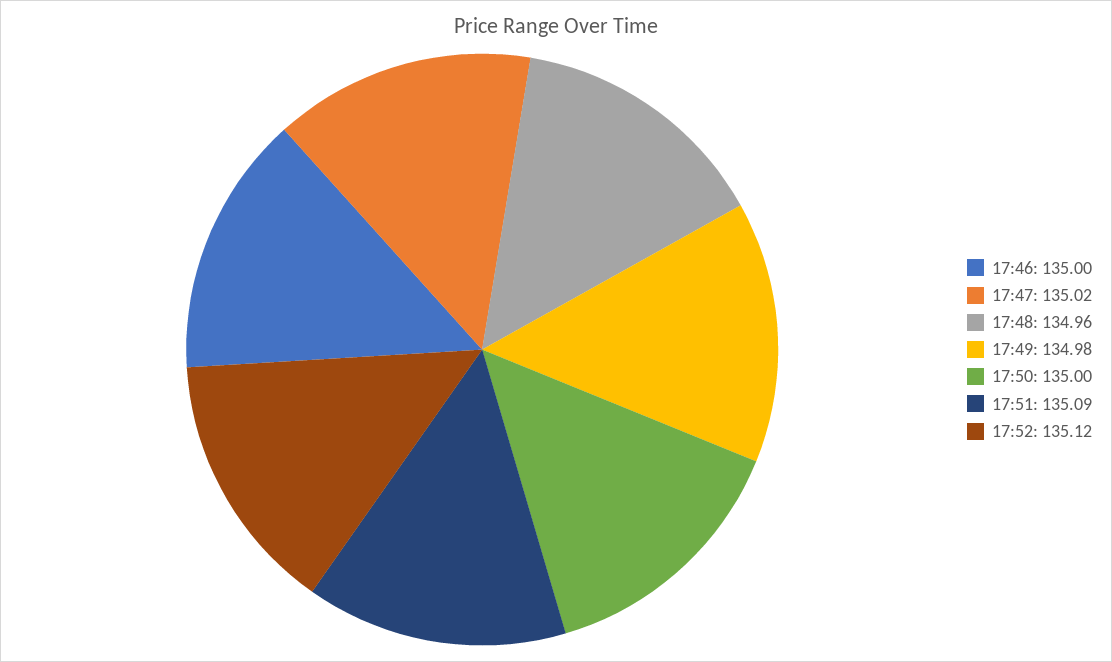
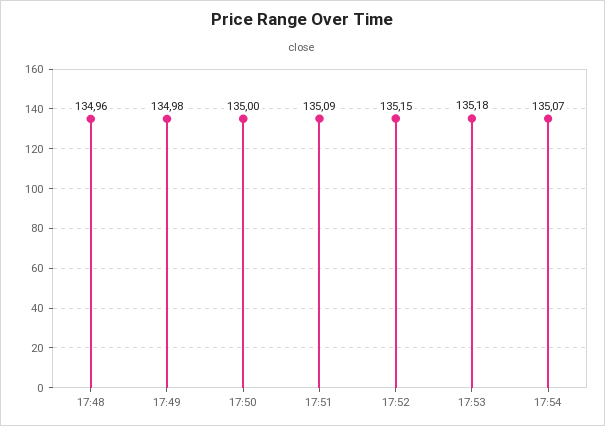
17:46: 135 -> none
17:47: 135.02 -> none
17:52: 135.12 -> 135.15
17:53: none -> 135.18
17:54: none -> 135.07

